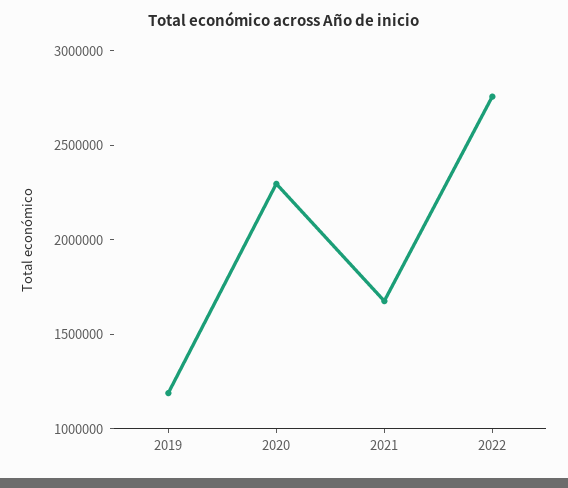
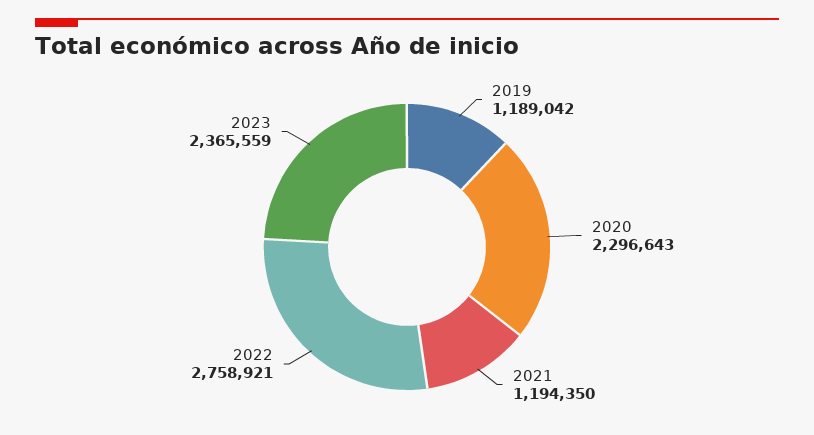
2021: 1700000 -> 1194350
2023: none -> 2365559

